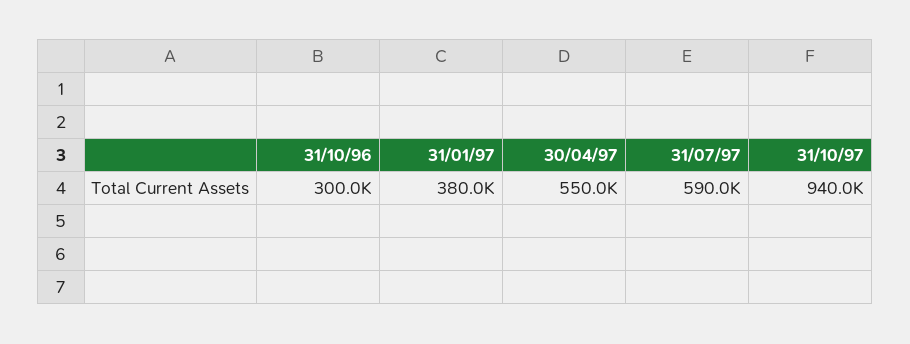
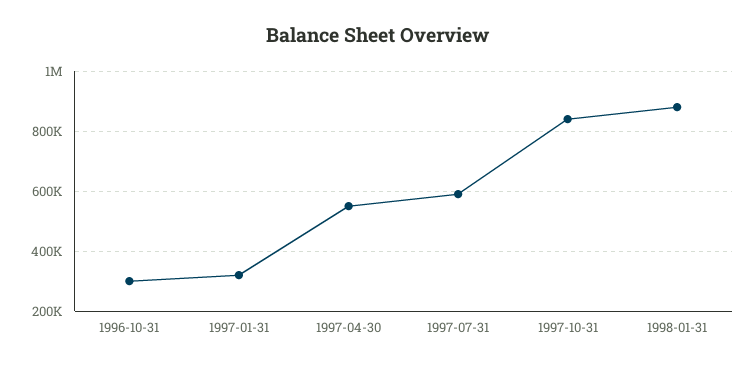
31/01/97: 380000 -> 320000
31/10/97: 940000 -> 840000
1998-01-31: none -> 880000

